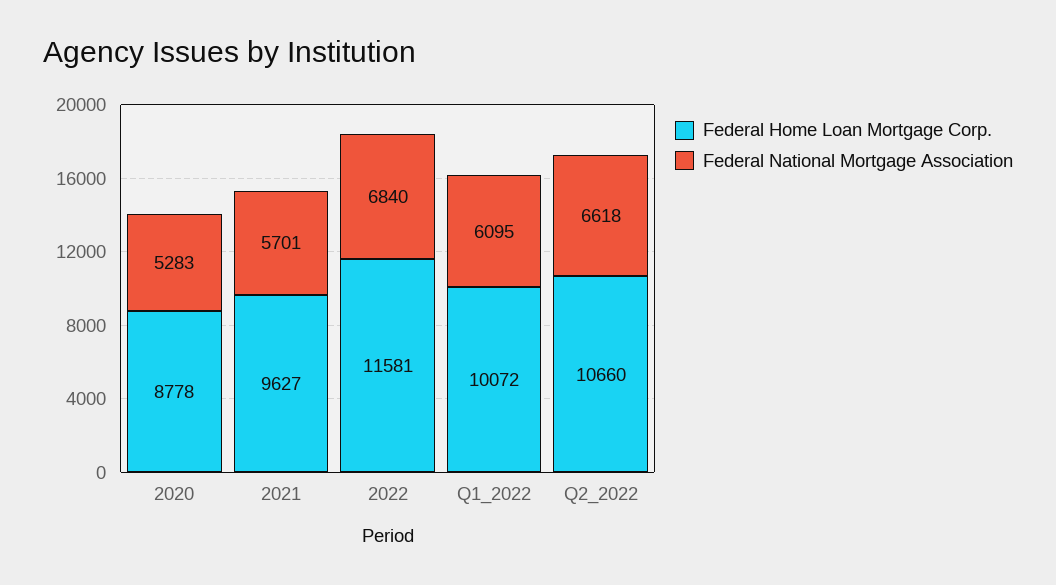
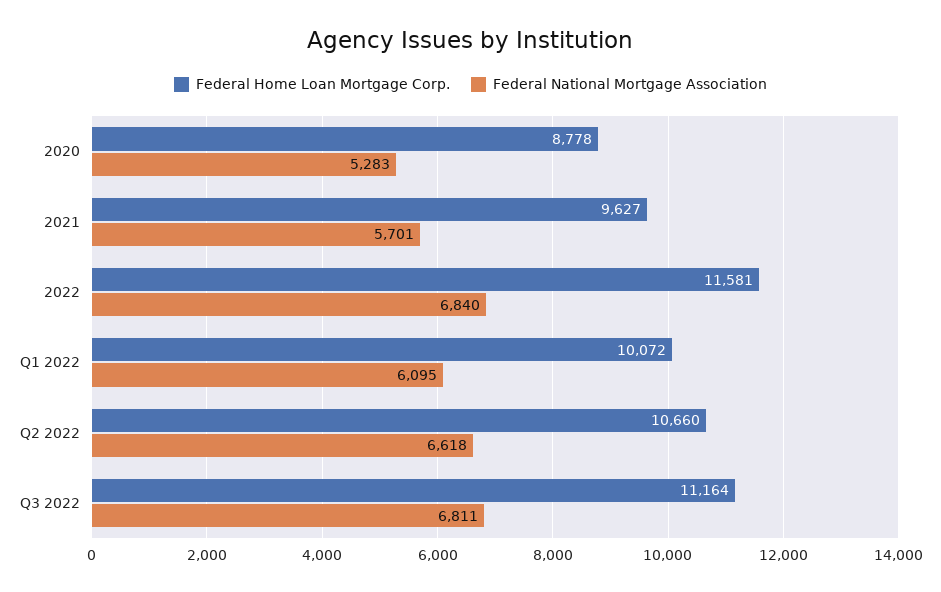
Federal Home Loan Mortgage Corp., Q3 2022: none -> 11164
Federal National Mortgage Association, Q3 2022: none -> 6811

